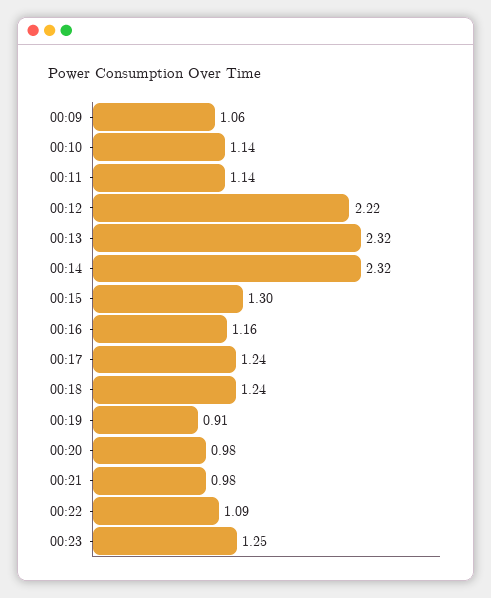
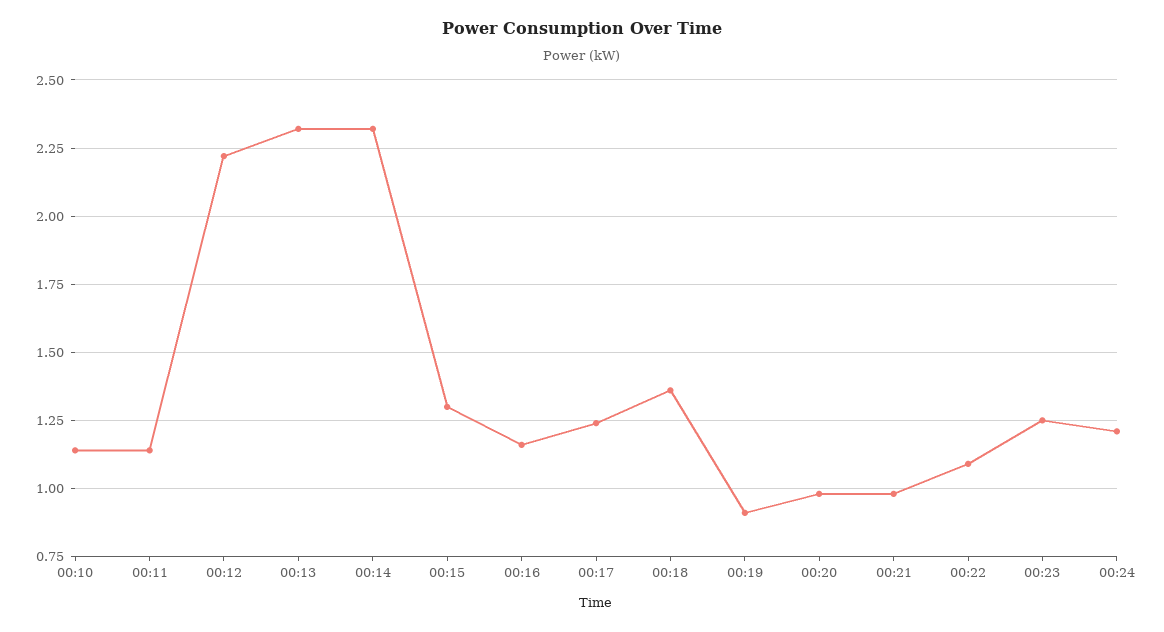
00:09: 1.06 -> none
00:18: 1.24 -> 1.35
00:24: none -> 1.2

